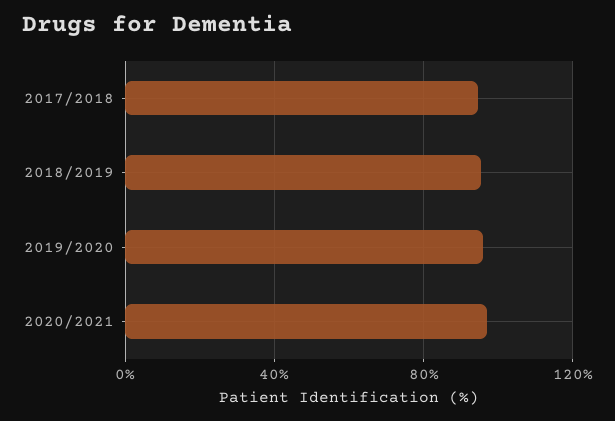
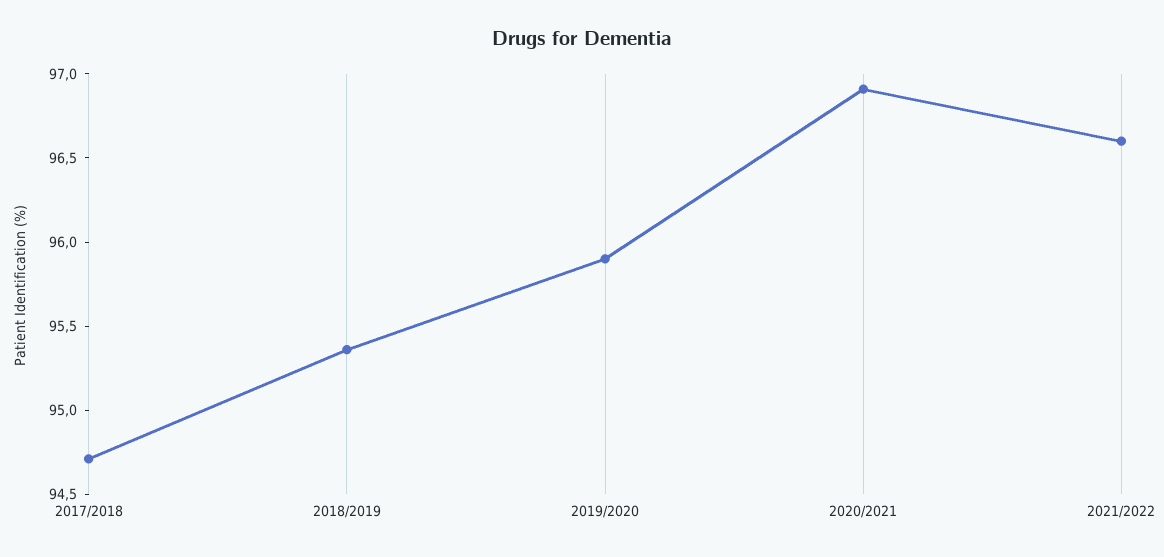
2021/2022: none -> 96.6

